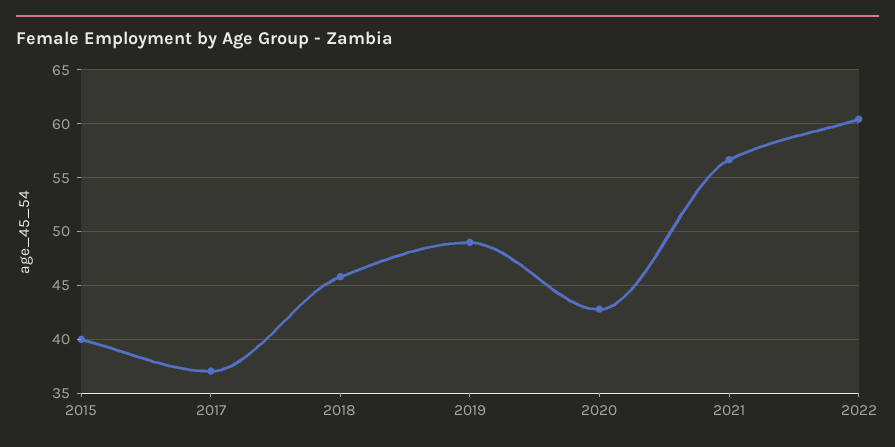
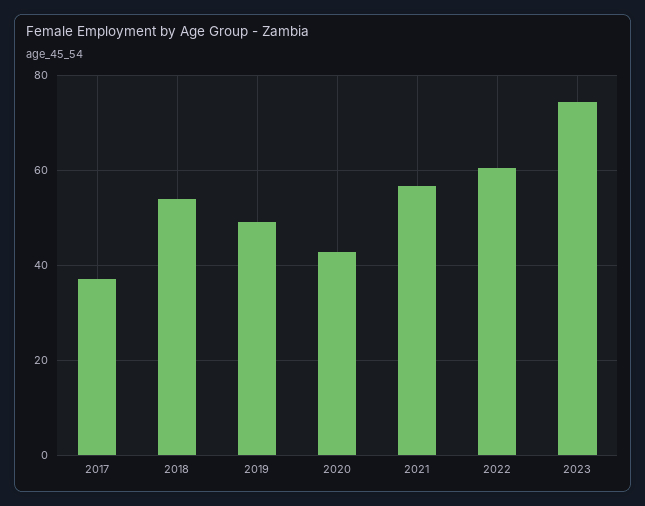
2015: 40 -> none
2018: 46 -> 54
2023: none -> 74

